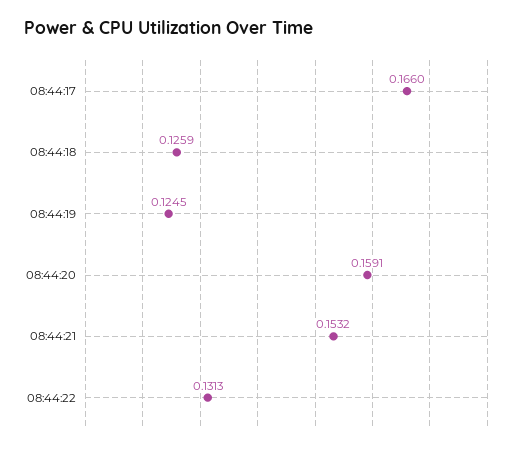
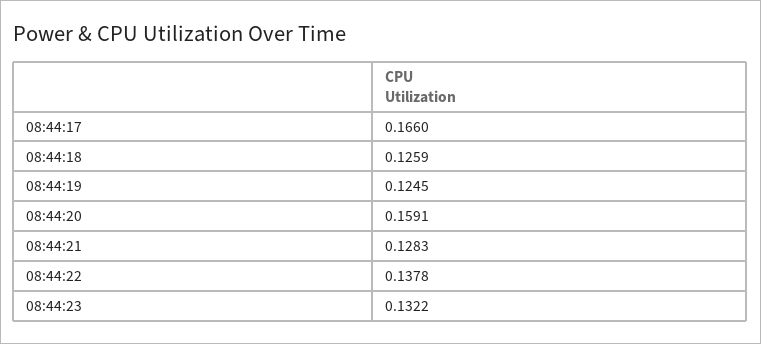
08:44:21: 0.1532 -> 0.1283
08:44:22: 0.1313 -> 0.1378
08:44:23: none -> 0.1322

